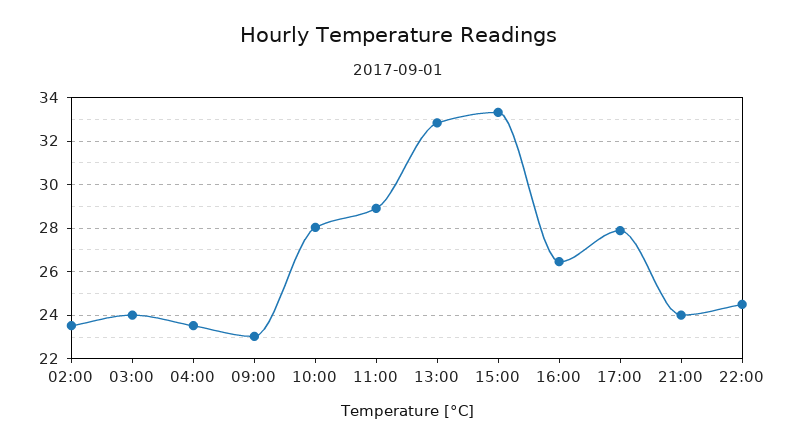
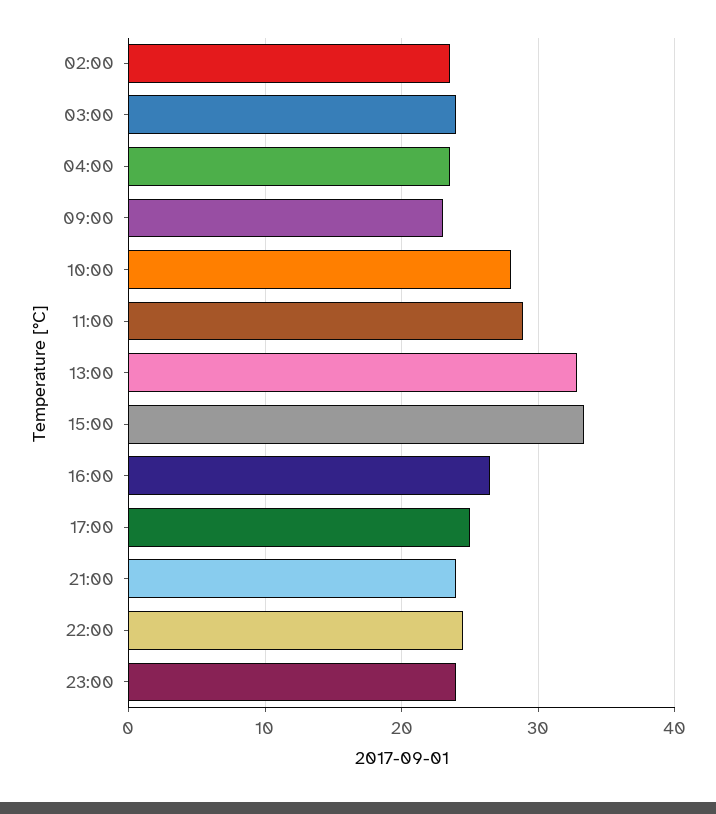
17:00: 28 -> 25
23:00: none -> 24

